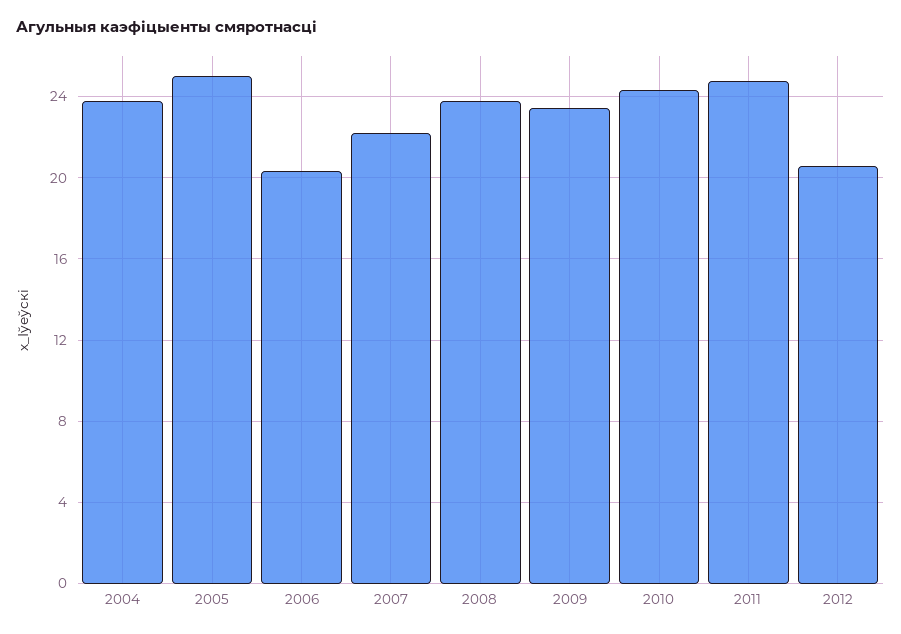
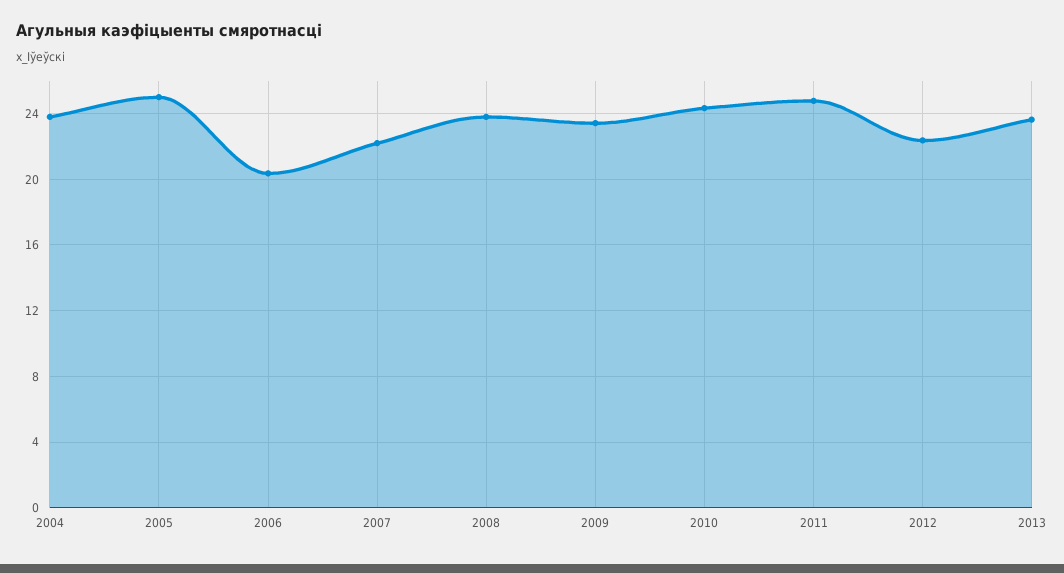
2012: 20.5 -> 22.5
2013: none -> 23.5

